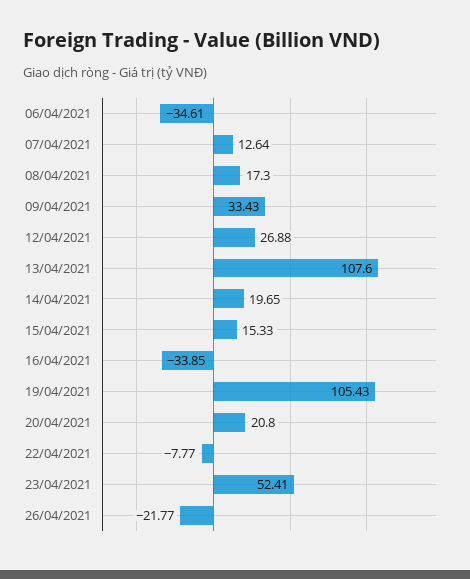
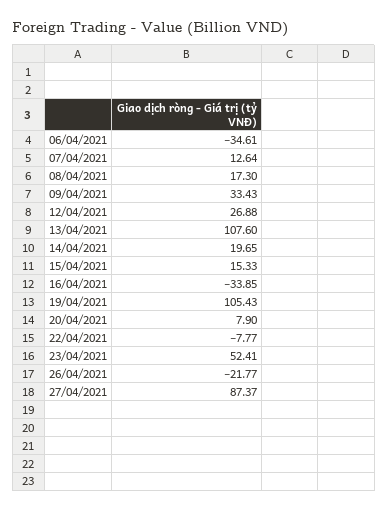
20/04/2021: 20.8 -> 7.9
27/04/2021: none -> 87.37

